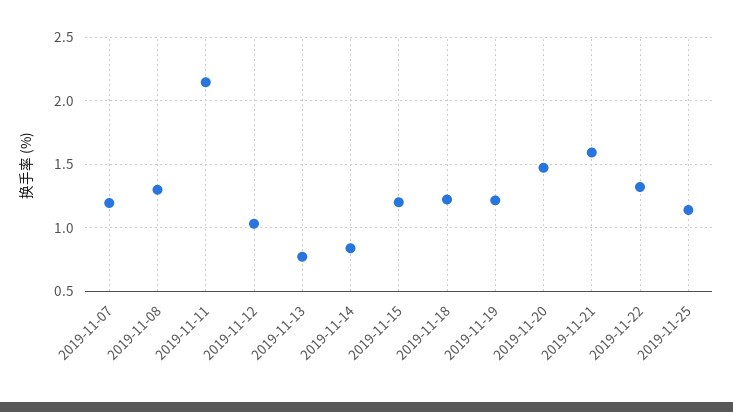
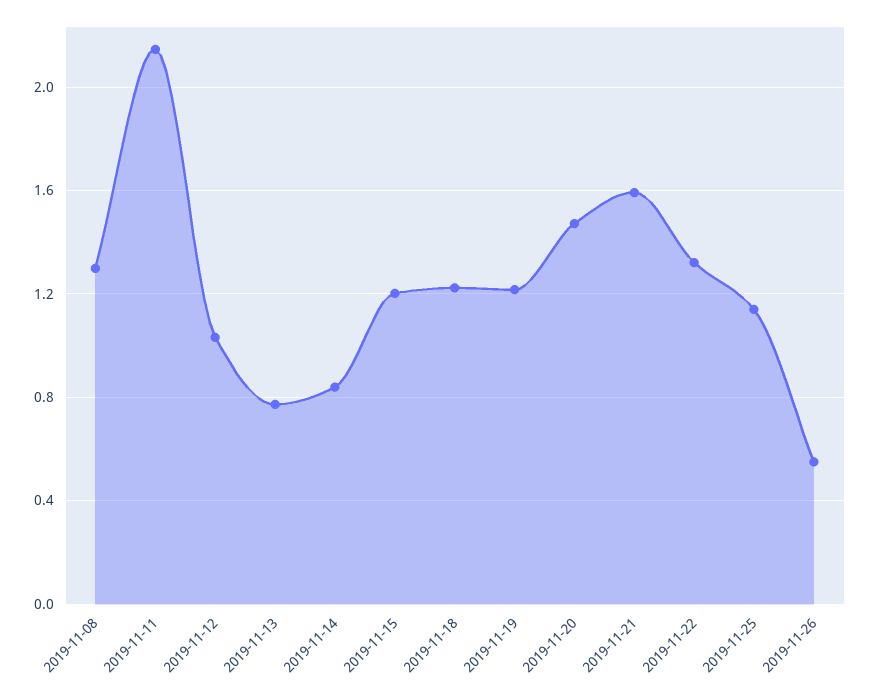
2019-11-07: 1.2 -> none
2019-11-26: none -> 0.55

